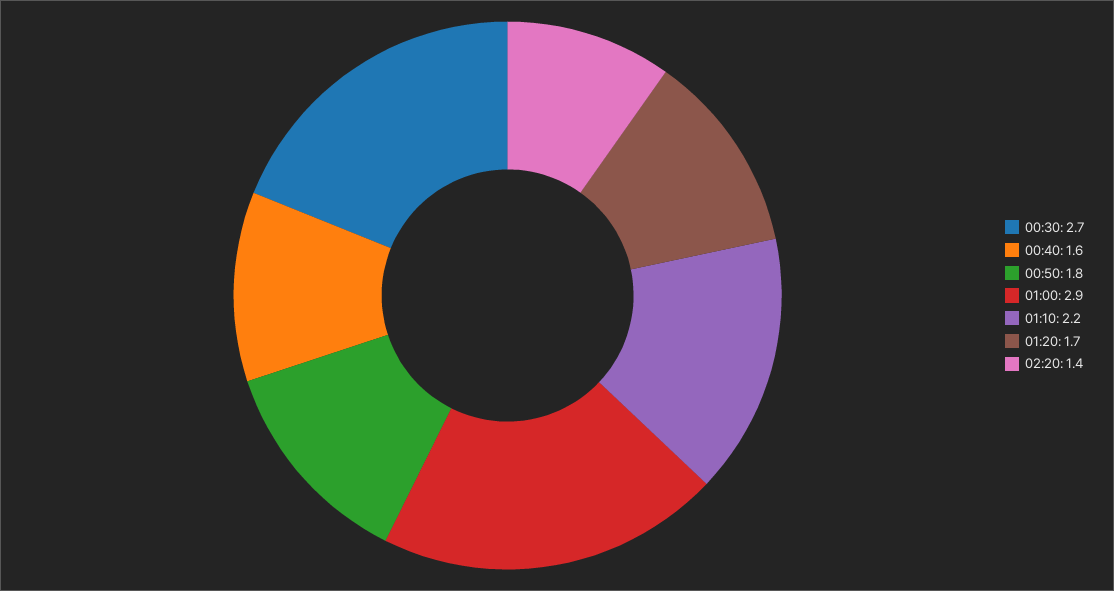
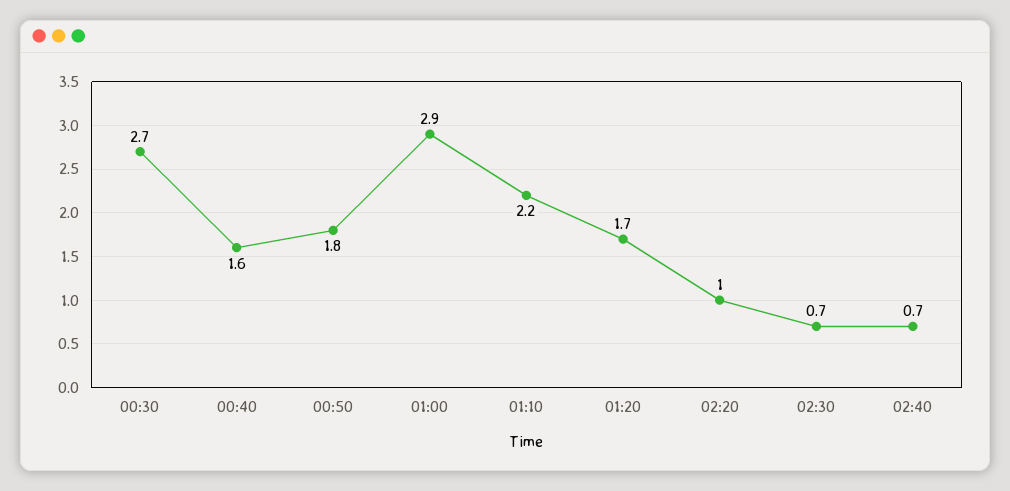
02:20: 1.4 -> 1
02:30: none -> 0.7
02:40: none -> 0.7

